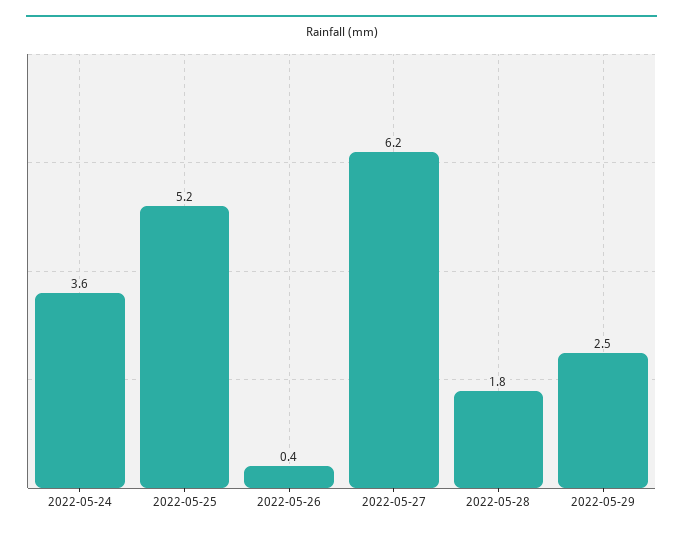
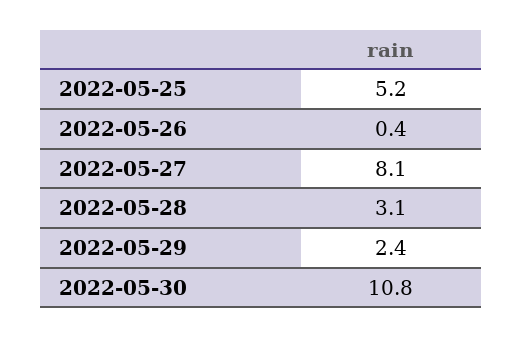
2022-05-24: 3.6 -> none
2022-05-27: 6.2 -> 8.1
2022-05-28: 1.8 -> 3.1
2022-05-29: 2.5 -> 2.4
2022-05-30: none -> 10.8

